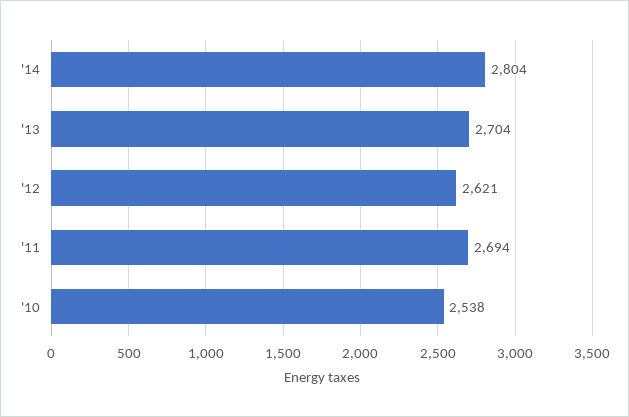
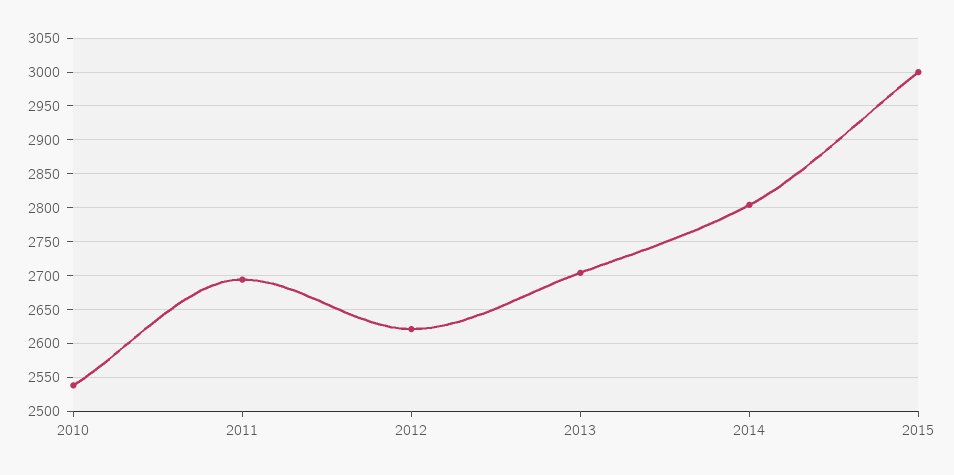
2015: none -> 3000

